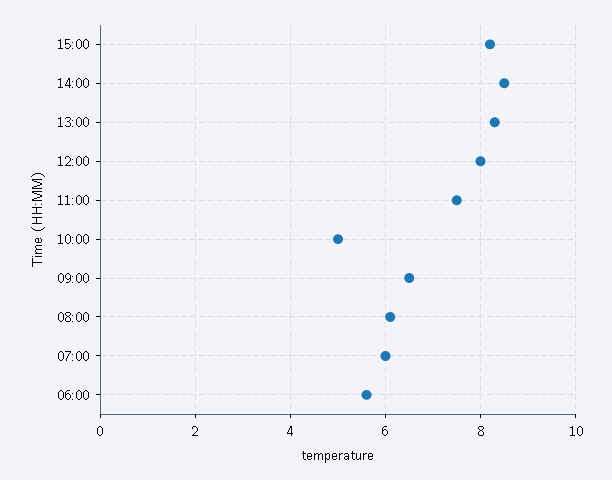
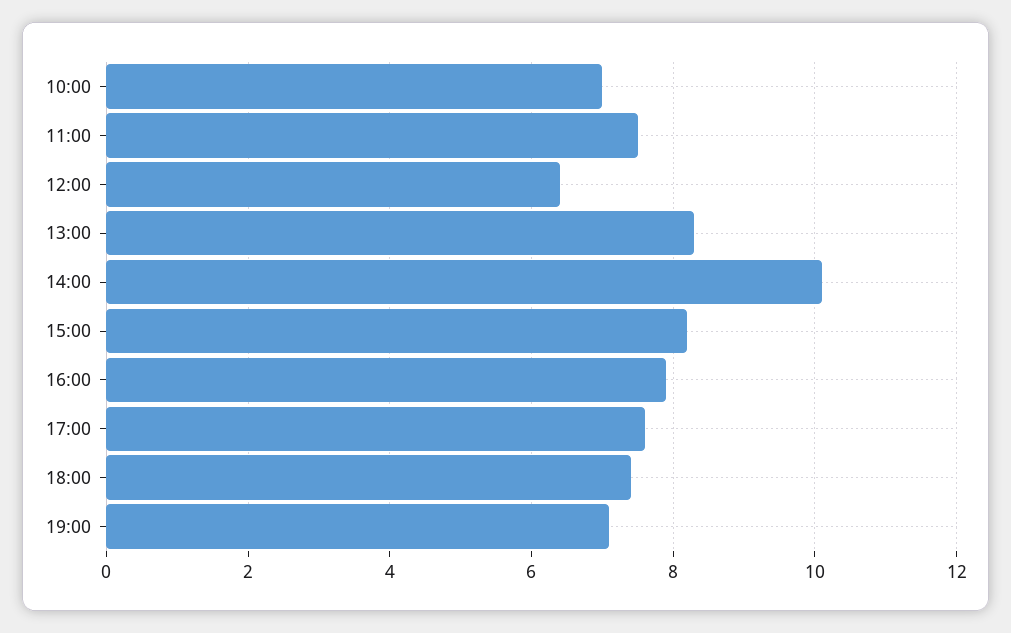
14:00: 8.5 -> 10
12:00: 8 -> 6.5
10:00: 5 -> 7
09:00: 6.5 -> none
08:00: 6 -> none
07:00: 6 -> none
06:00: 5.5 -> none
16:00: none -> 8
17:00: none -> 7.5
18:00: none -> 7.5
19:00: none -> 7

